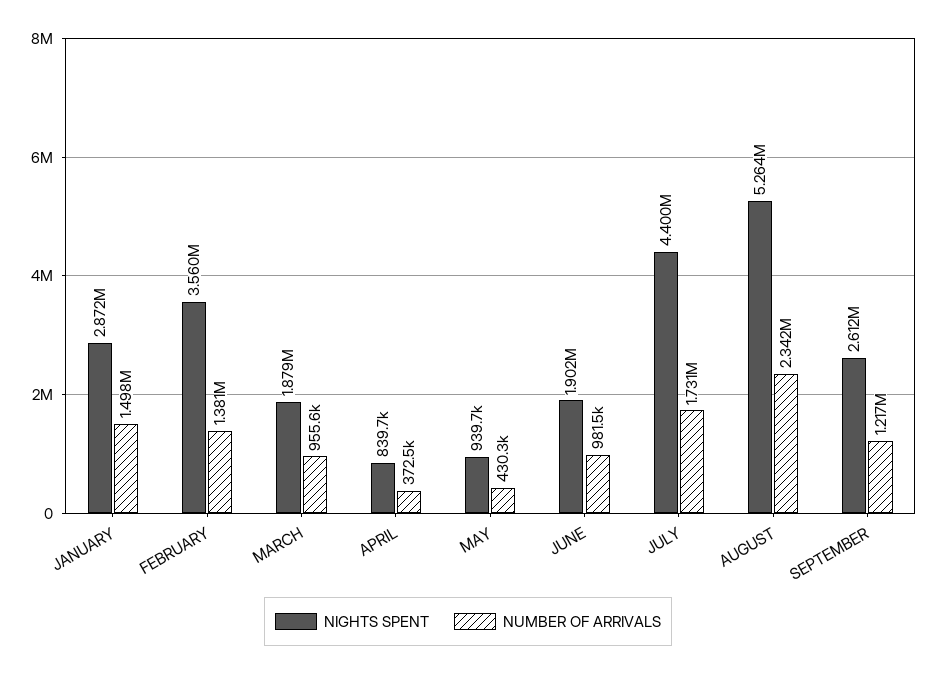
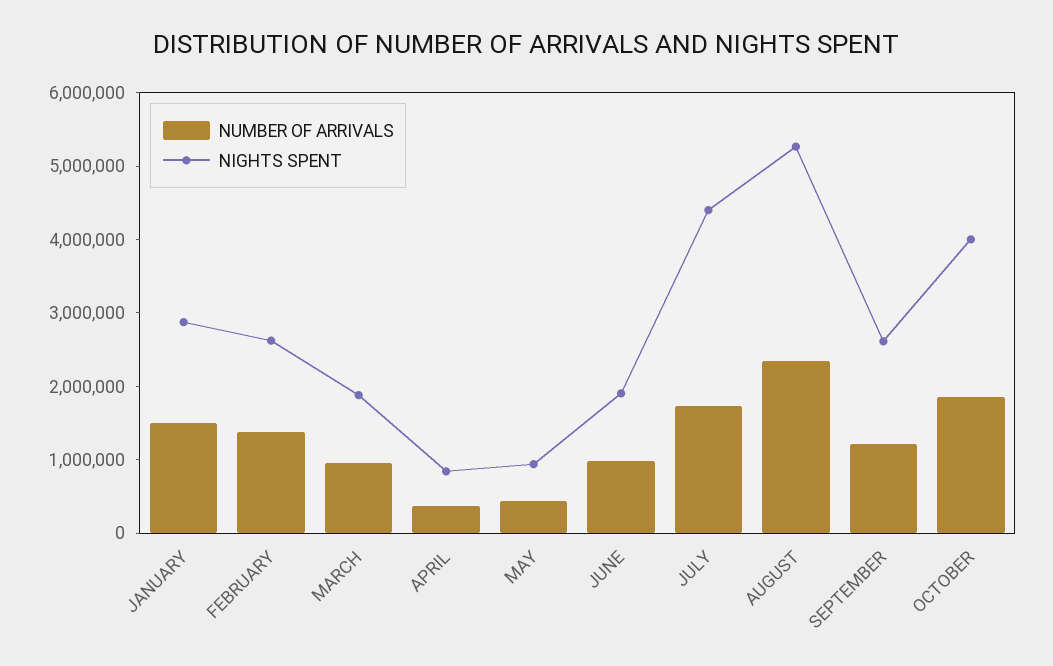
NIGHTS SPENT, FEBRUARY: 3560000 -> 2600000
NUMBER OF ARRIVALS, OCTOBER: none -> 1800000
NIGHTS SPENT, OCTOBER: none -> 4000000

